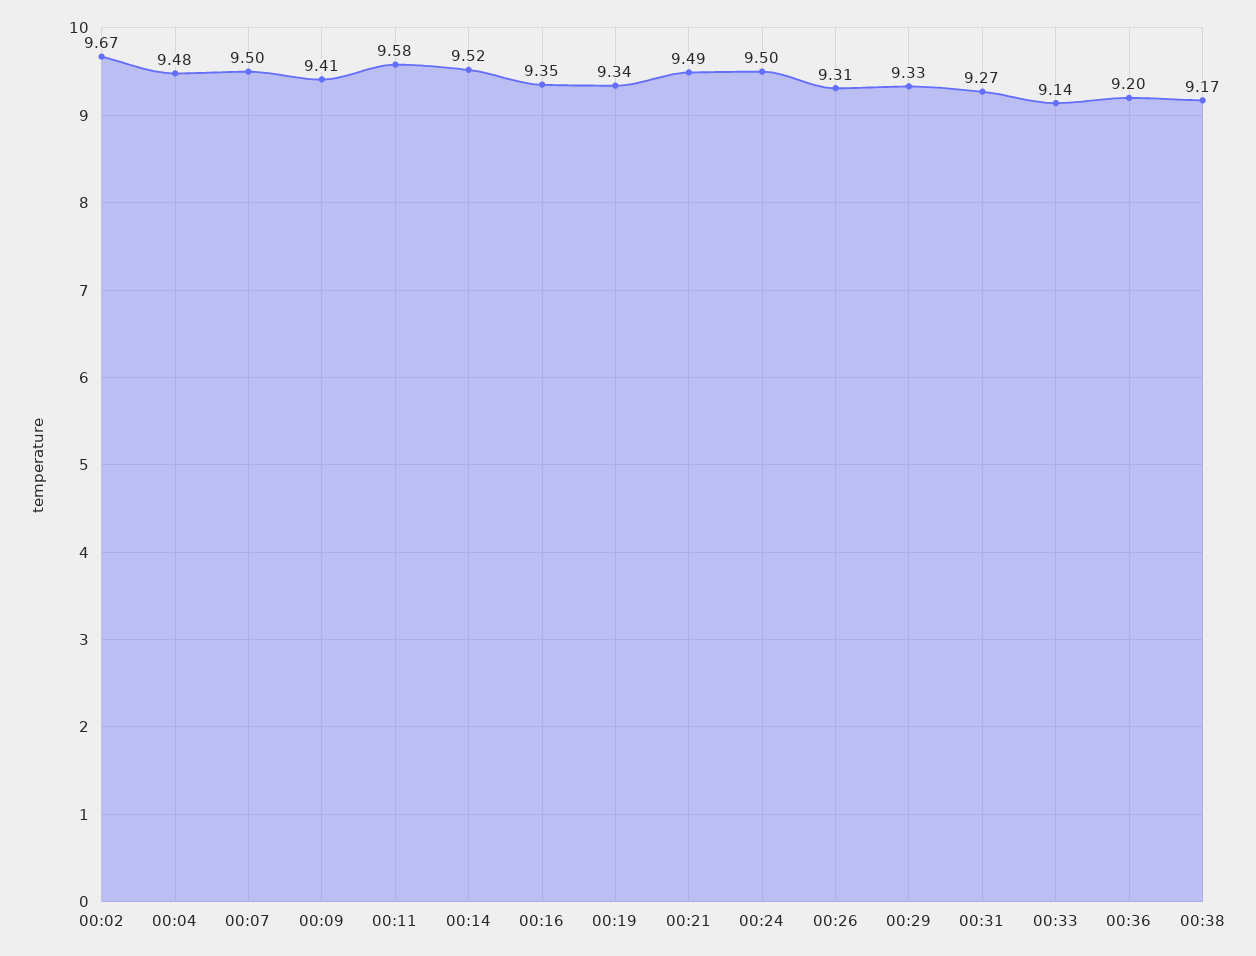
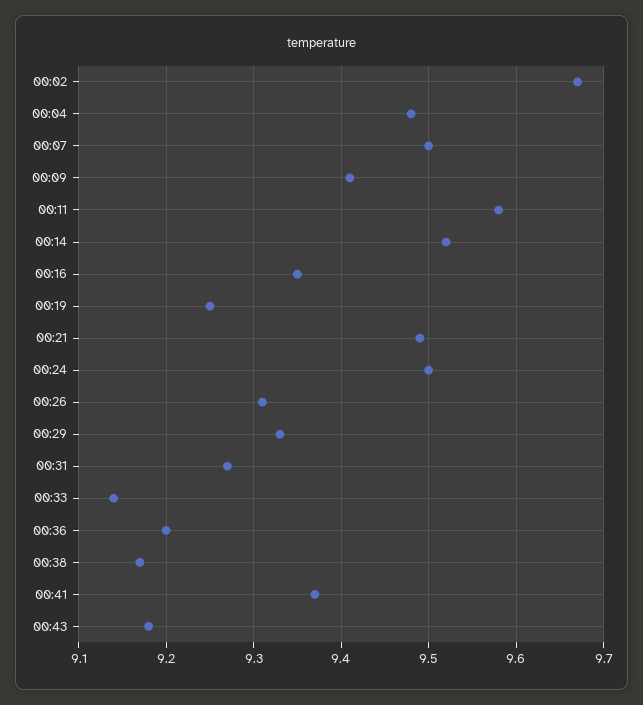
00:19: 9.34 -> 9.25
00:41: none -> 9.37
00:43: none -> 9.18

